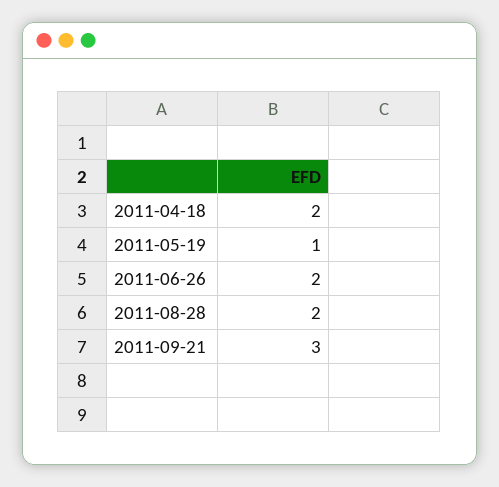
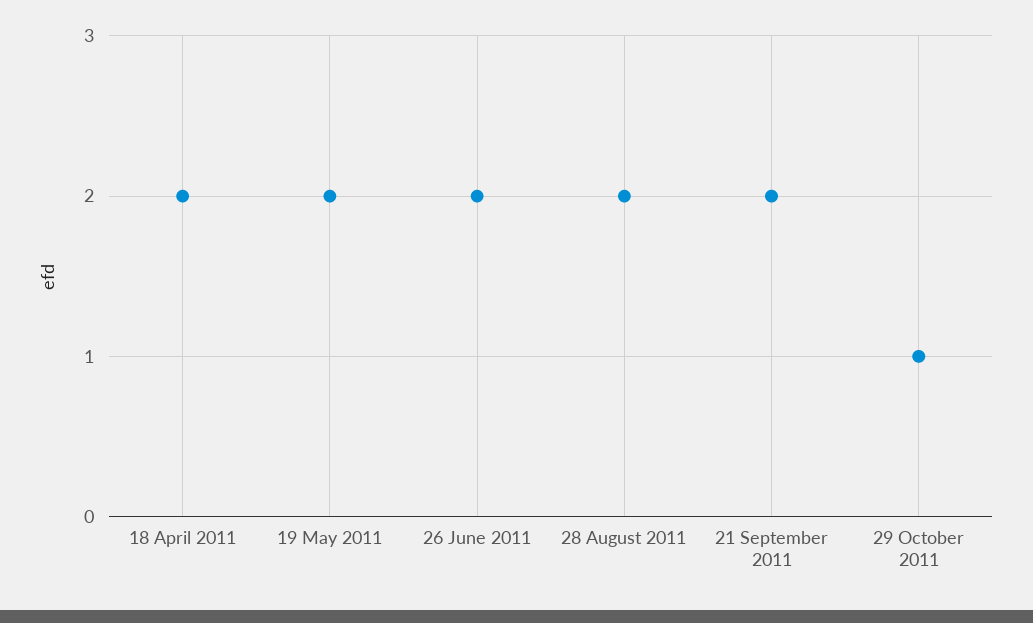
2011-05-19: 1 -> 2
2011-09-21: 3 -> 2
29 October 2011: none -> 1

